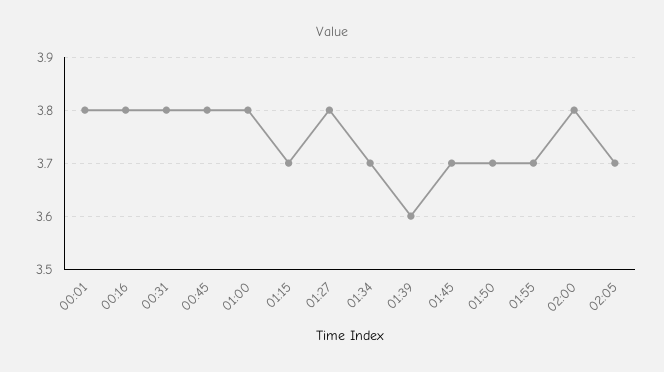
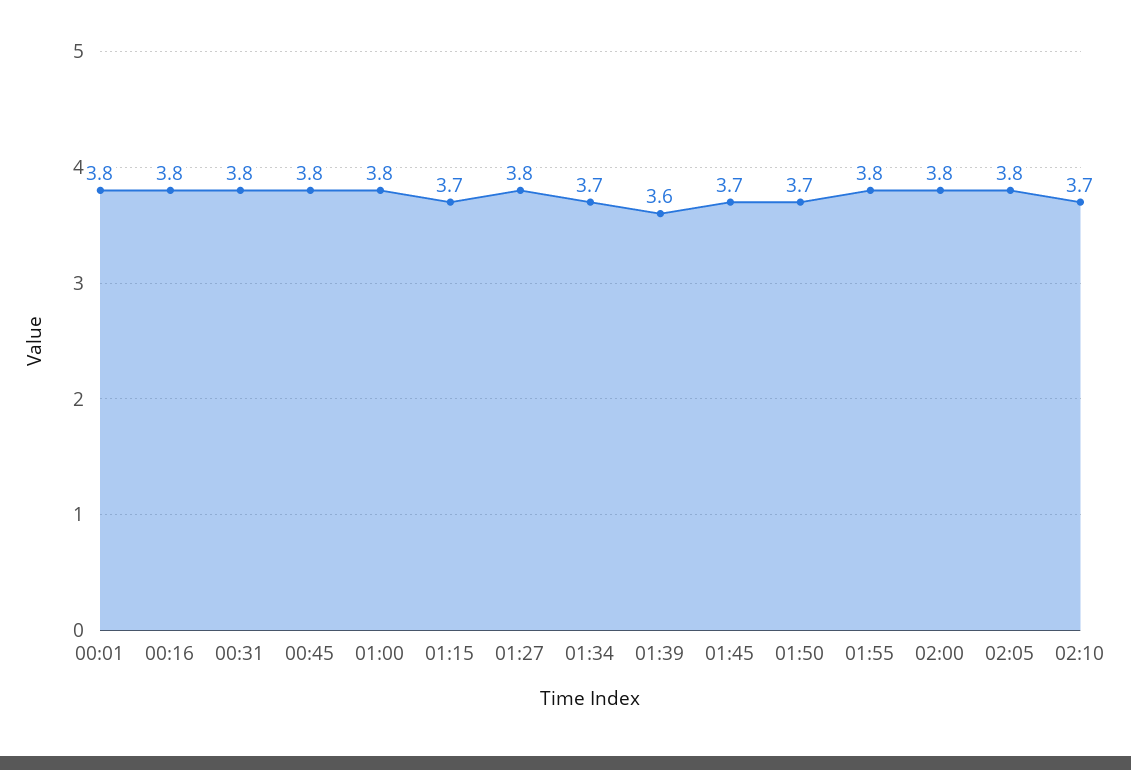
01:55: 3.7 -> 3.8
02:05: 3.7 -> 3.8
02:10: none -> 3.7

